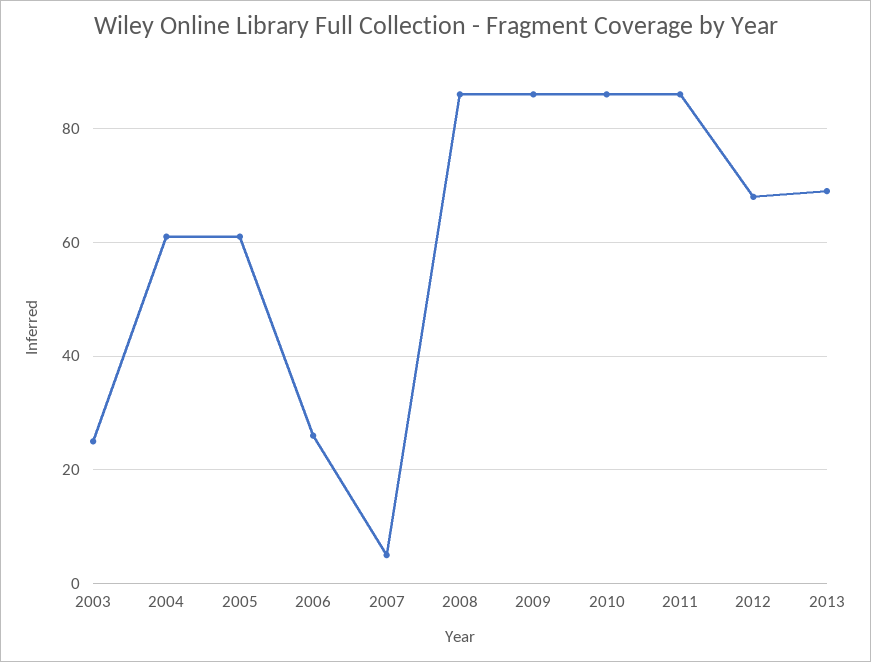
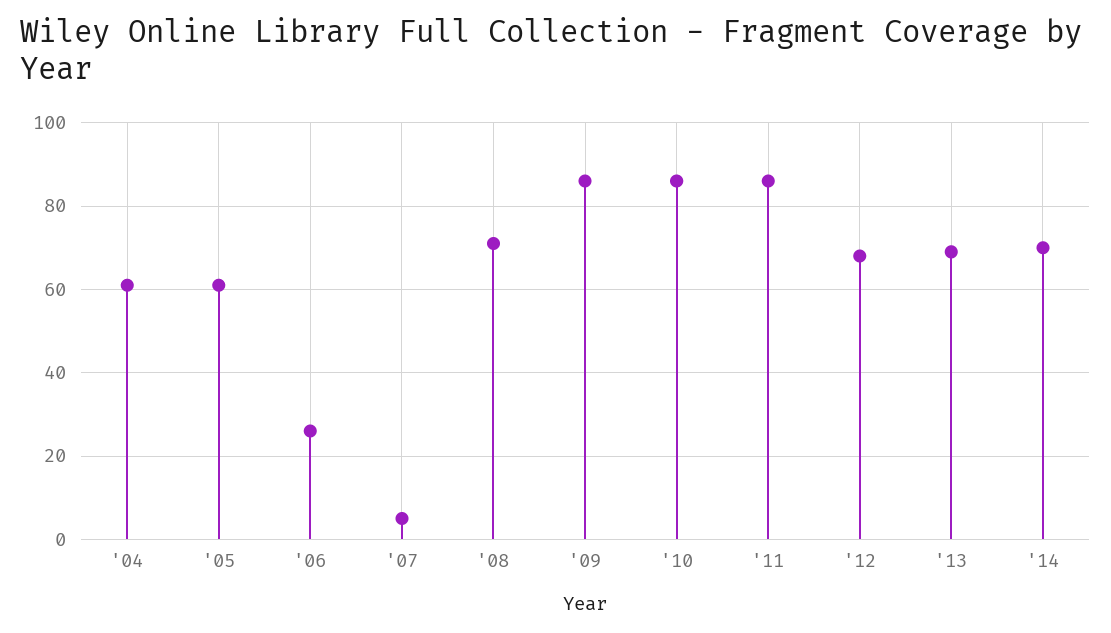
2003: 25 -> none
2008: 85 -> 70
'14: none -> 70

